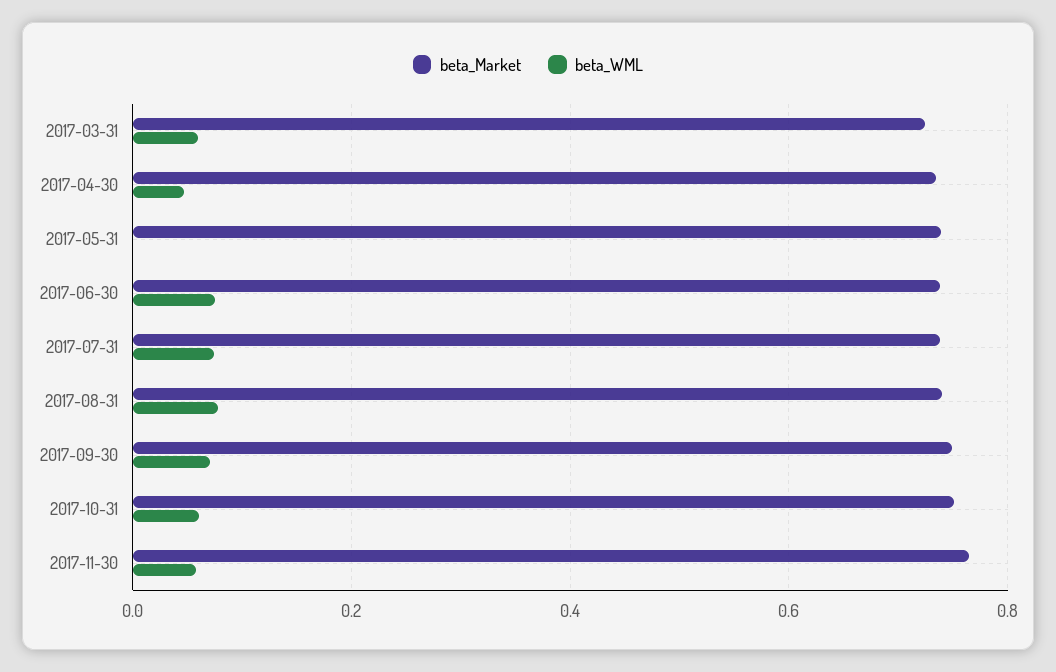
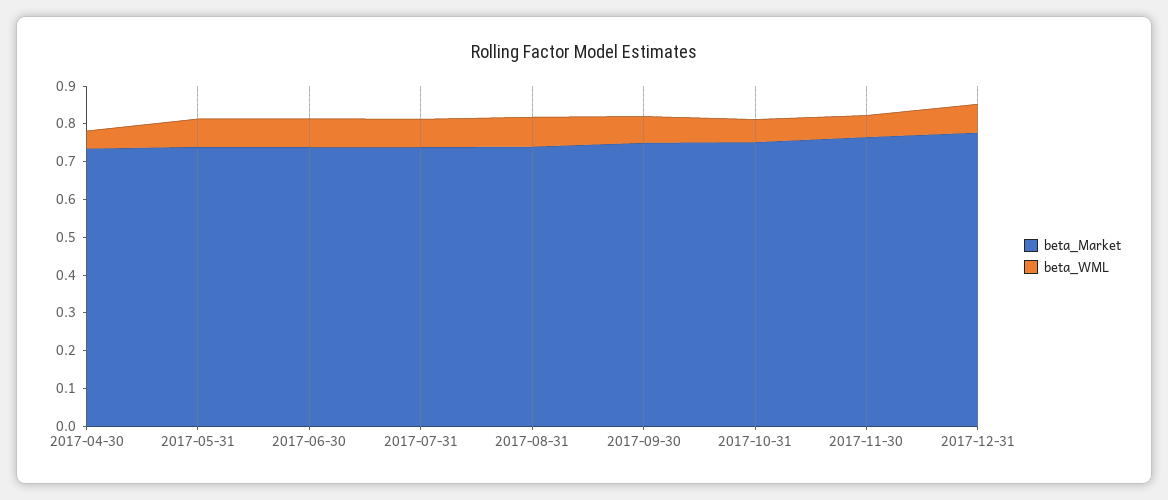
beta_Market, 2017-03-31: 0.72 -> none
beta_WML, 2017-03-31: 0.06 -> none
beta_WML, 2017-05-31: 0 -> 0.075
beta_Market, 2017-12-31: none -> 0.775
beta_WML, 2017-12-31: none -> 0.075

